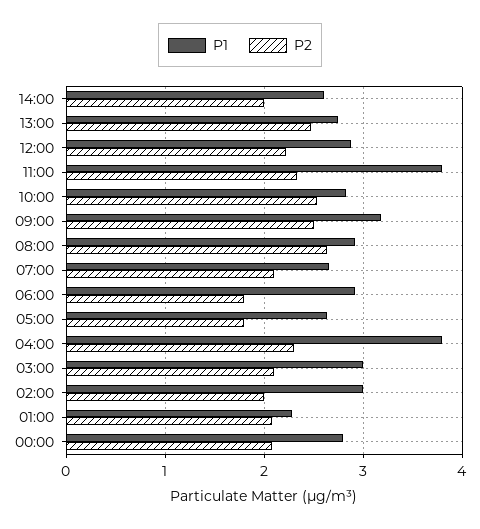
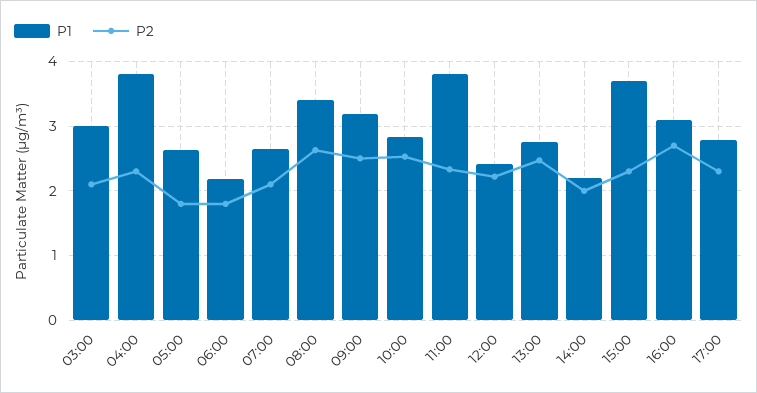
P1, 14:00: 2.6 -> 2.2
P1, 12:00: 2.9 -> 2.4
P1, 08:00: 2.9 -> 3.4
P1, 06:00: 2.9 -> 2.2
P1, 02:00: 3 -> none
P2, 02:00: 2 -> none
P1, 01:00: 2.3 -> none
P2, 01:00: 2.1 -> none
P1, 00:00: 2.8 -> none
P2, 00:00: 2.1 -> none
P1, 15:00: none -> 3.7
P2, 15:00: none -> 2.3
P1, 16:00: none -> 3.1
P2, 16:00: none -> 2.7
P1, 17:00: none -> 2.8
P2, 17:00: none -> 2.3

